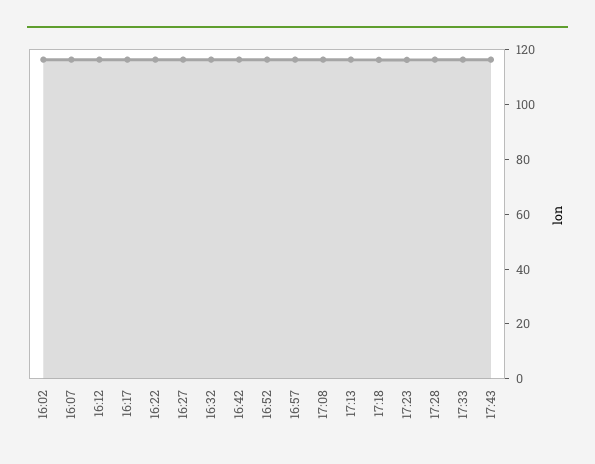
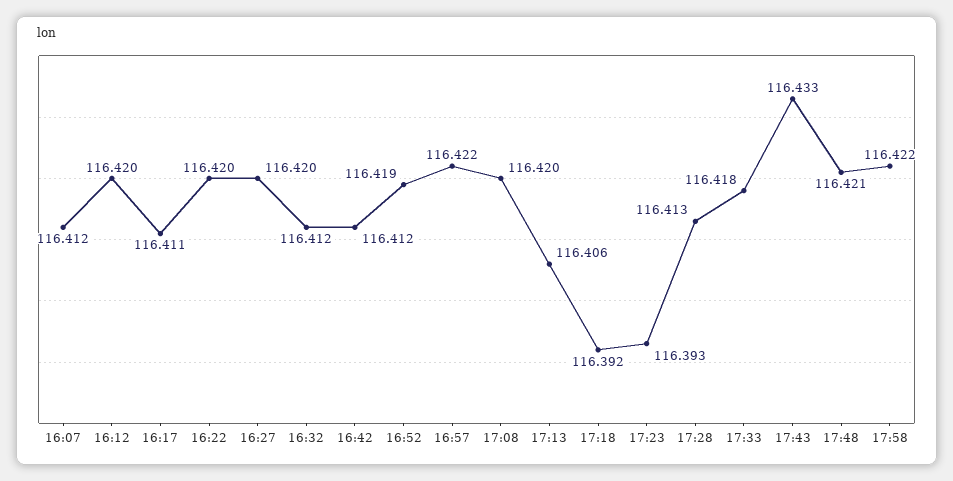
16:02: 115 -> none
17:48: none -> 116.421
17:58: none -> 116.422

